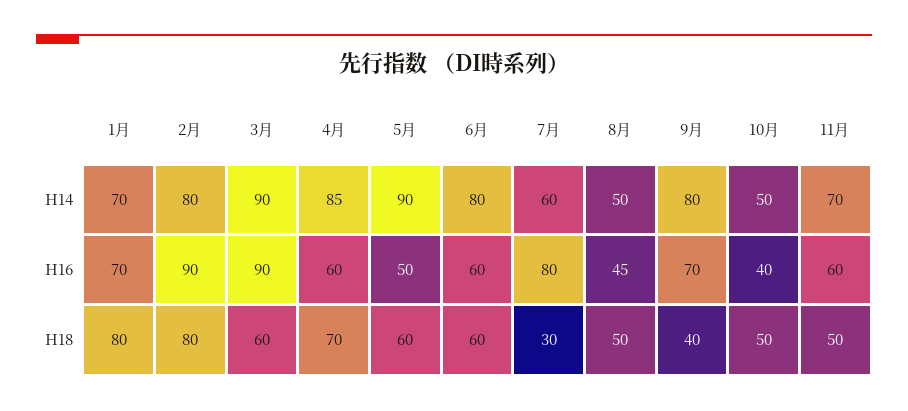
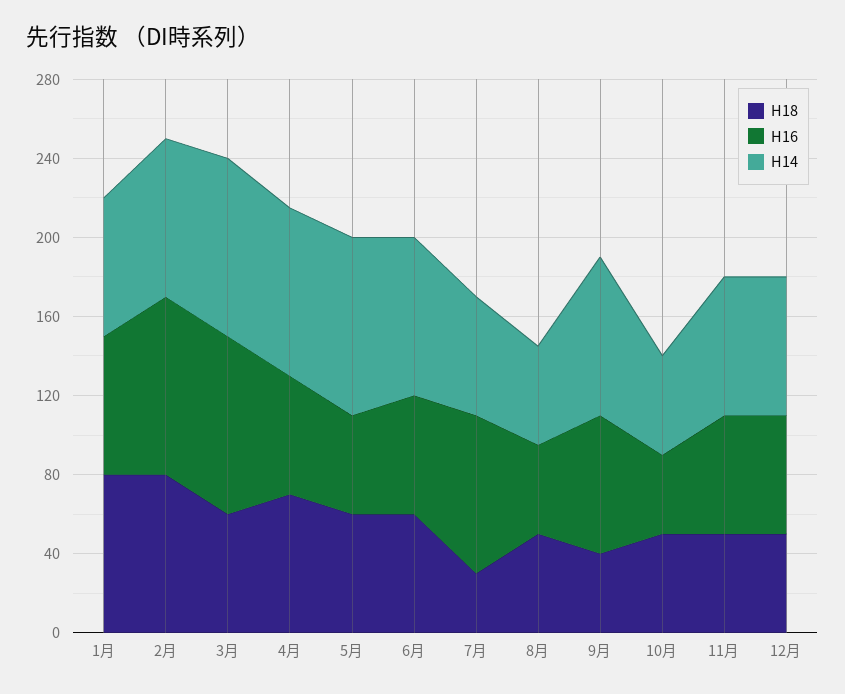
H18, 12月: none -> 50
H16, 12月: none -> 60
H14, 12月: none -> 70

